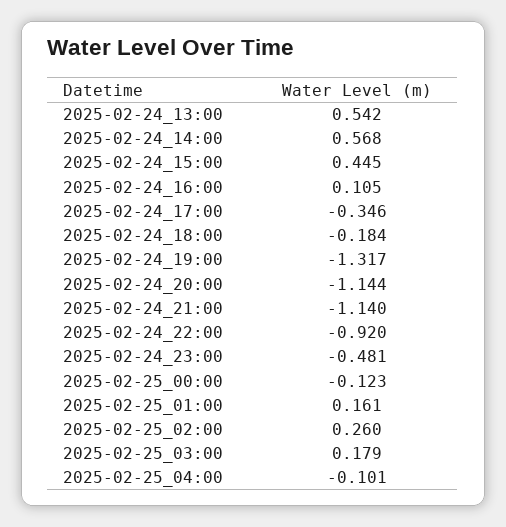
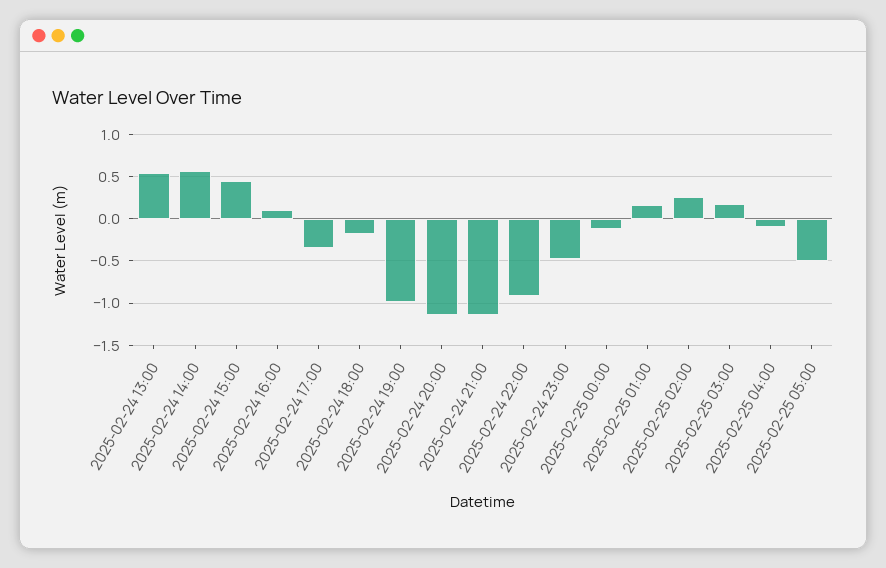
2025-02-24_19:00: -1.317 -> -1
2025-02-25 05:00: none -> -0.5

